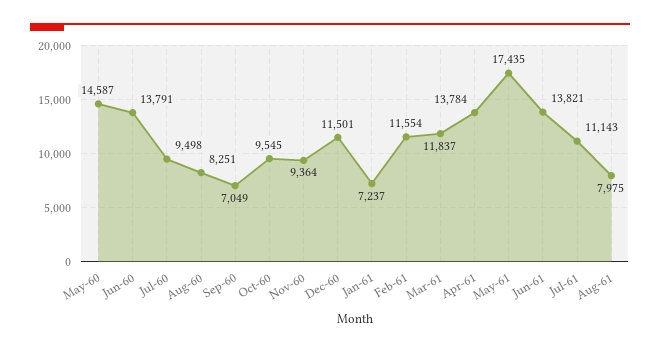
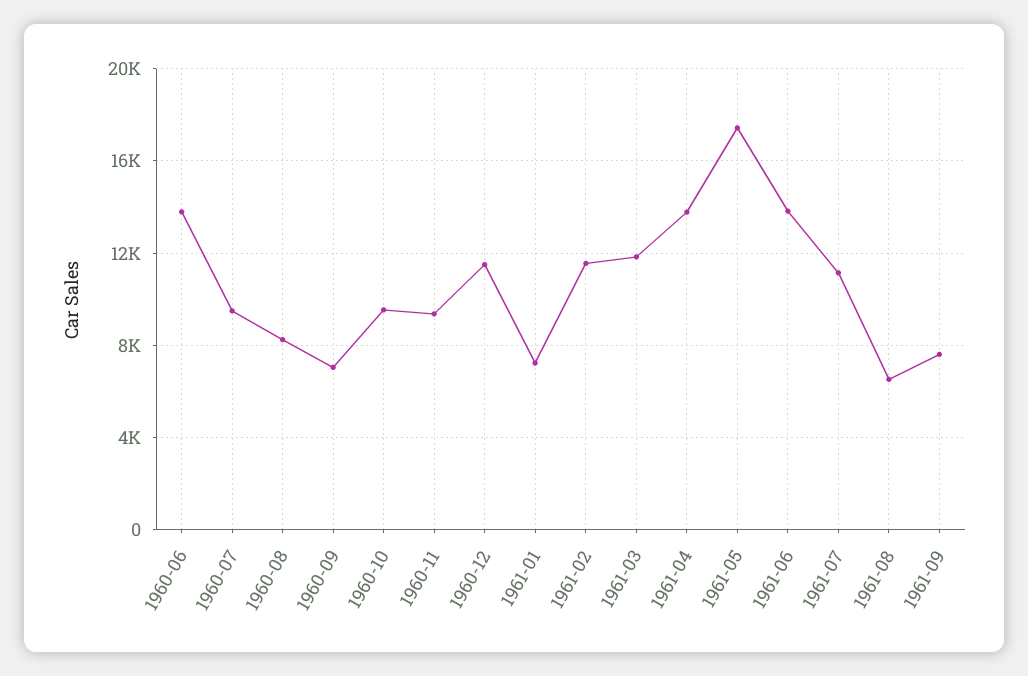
May-60: 14587 -> none
Aug-61: 7975 -> 6500
1961-09: none -> 7500

